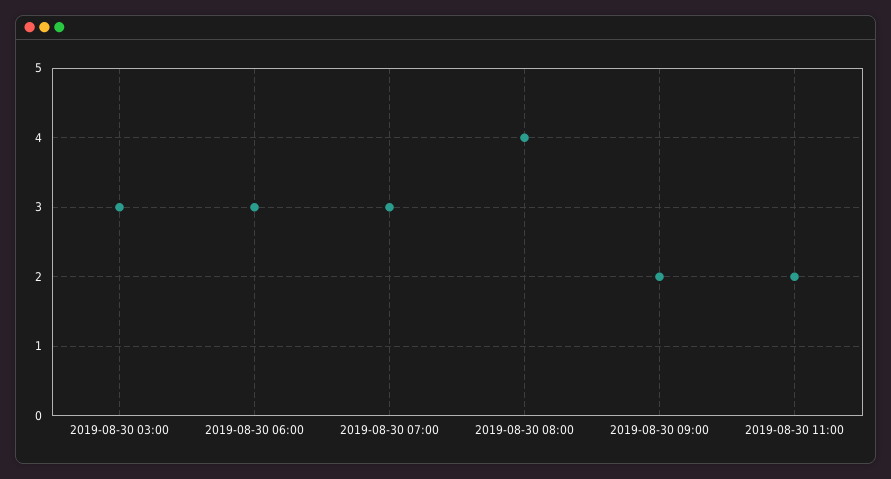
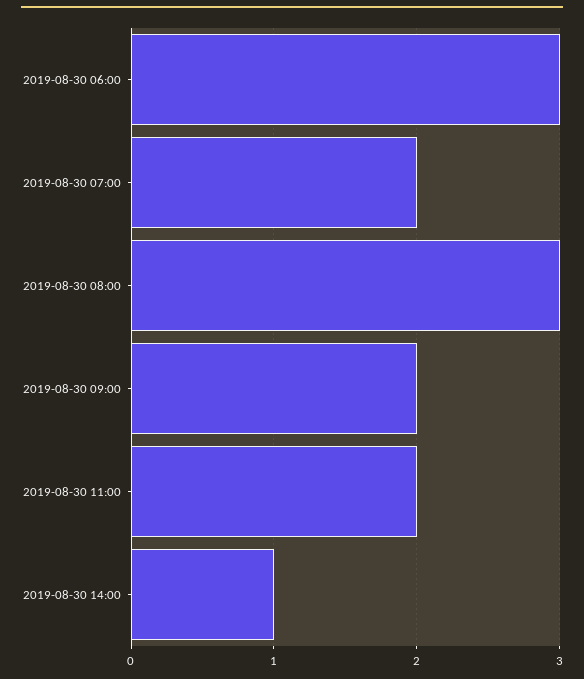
2019-08-30 03:00: 3 -> none
2019-08-30 07:00: 3 -> 2
2019-08-30 08:00: 4 -> 3
2019-08-30 14:00: none -> 1

